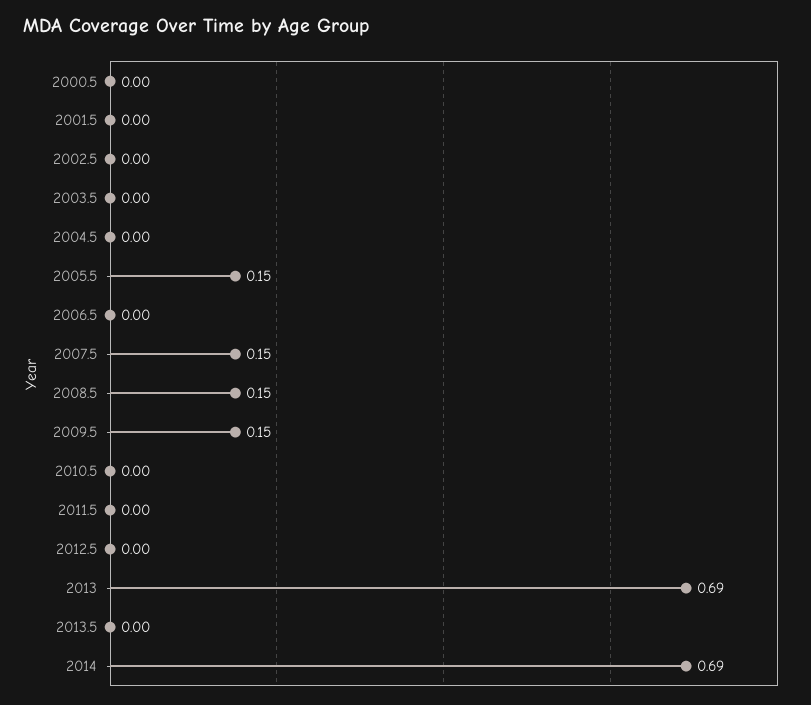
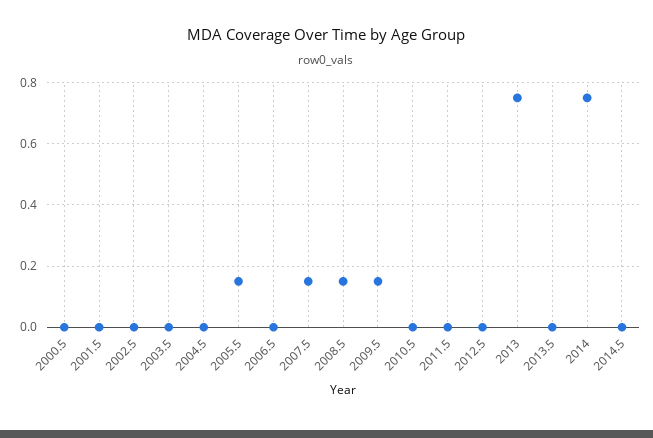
2013: 0.69 -> 0.75
2014: 0.69 -> 0.75
2014.5: none -> 0

